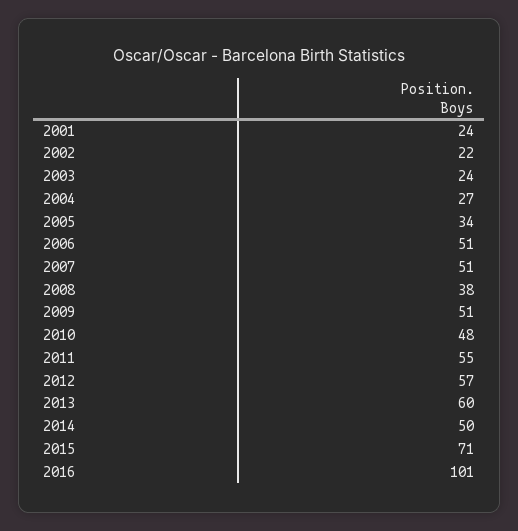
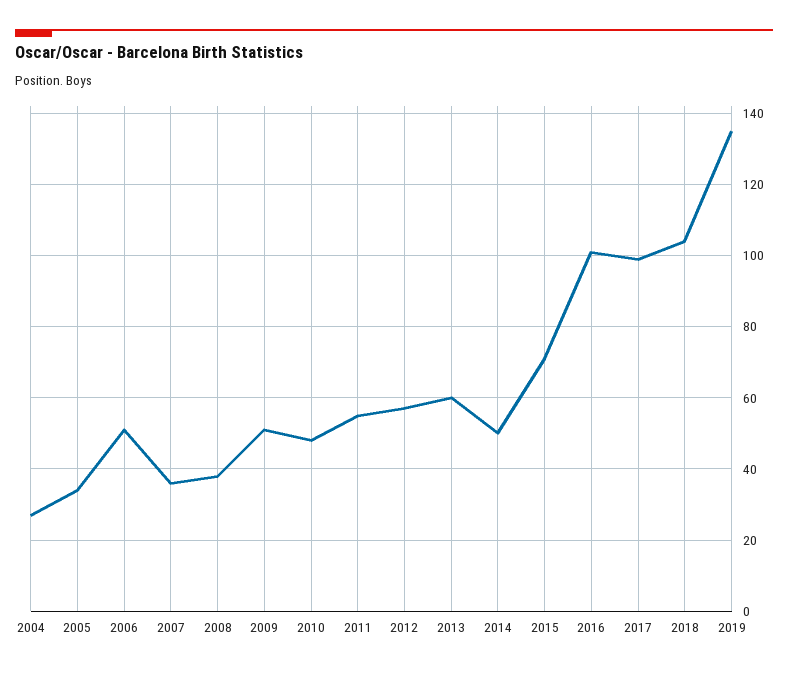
2001: 24 -> none
2002: 22 -> none
2003: 24 -> none
2007: 51 -> 35
2017: none -> 100
2018: none -> 105
2019: none -> 135

